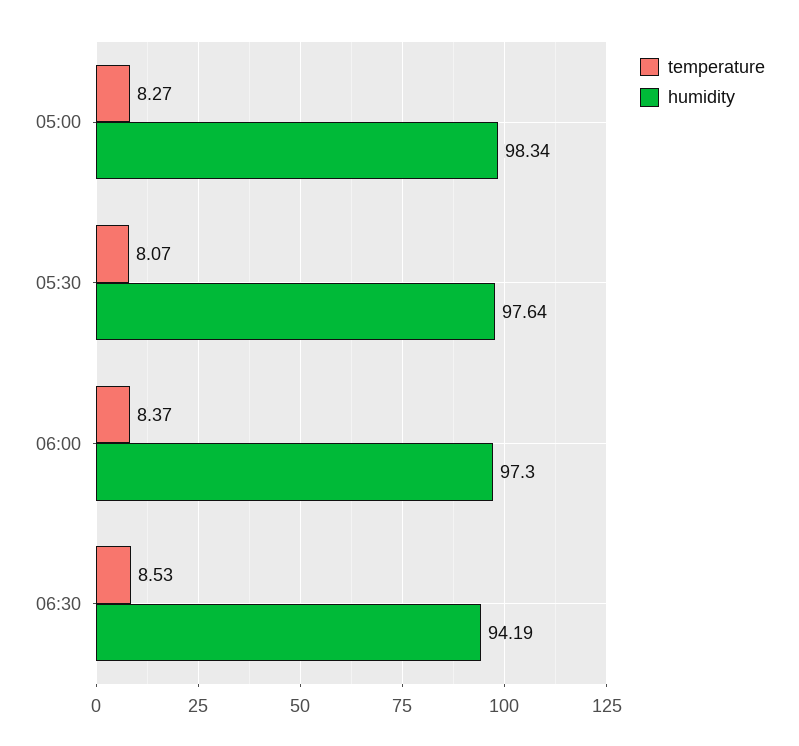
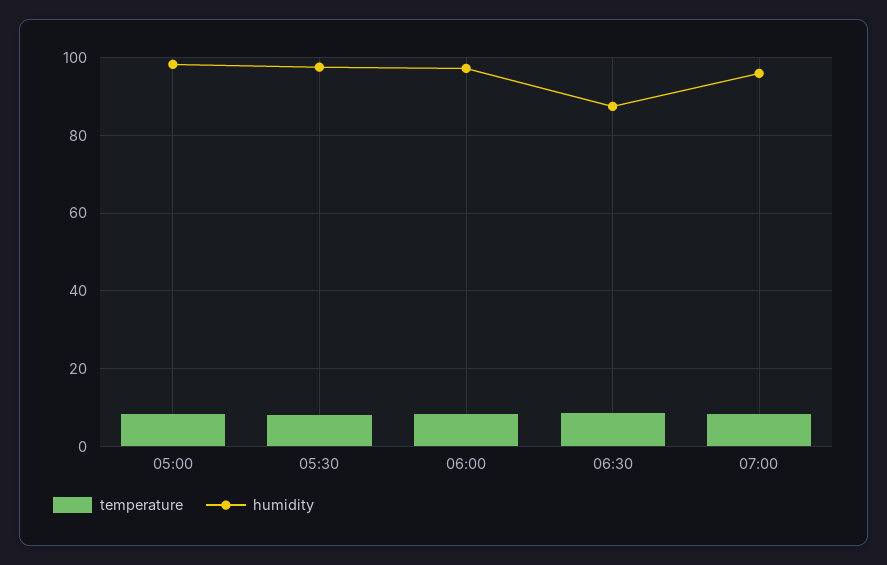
humidity, 06:30: 94.19 -> 88
temperature, 07:00: none -> 8
humidity, 07:00: none -> 96

